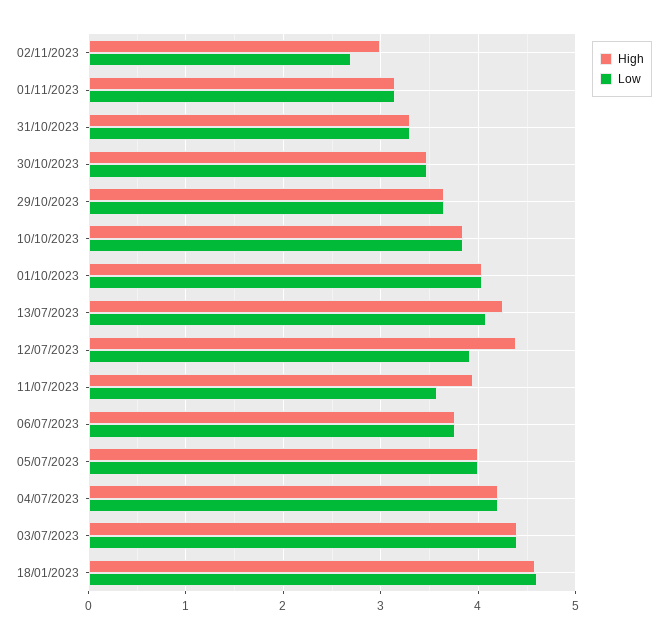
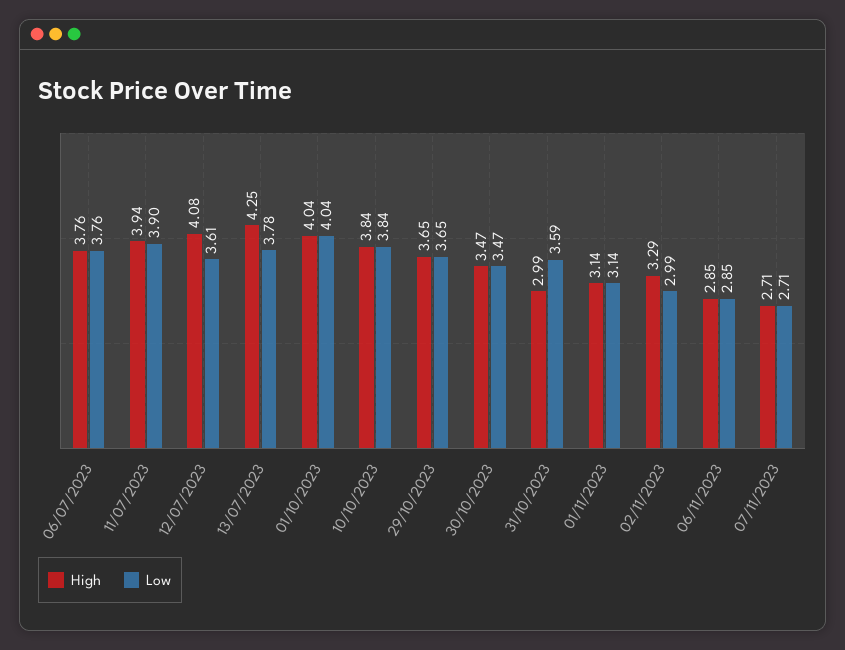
High, 02/11/2023: 3 -> 3.29
Low, 02/11/2023: 2.7 -> 2.99
High, 31/10/2023: 3.3 -> 2.99
Low, 31/10/2023: 3.3 -> 3.59
Low, 13/07/2023: 4.1 -> 3.78
High, 12/07/2023: 4.4 -> 4.08
Low, 12/07/2023: 3.9 -> 3.61
Low, 11/07/2023: 3.6 -> 3.9
High, 05/07/2023: 4 -> none
Low, 05/07/2023: 4 -> none
High, 04/07/2023: 4.2 -> none
Low, 04/07/2023: 4.2 -> none
High, 03/07/2023: 4.4 -> none
Low, 03/07/2023: 4.4 -> none
High, 18/01/2023: 4.6 -> none
Low, 18/01/2023: 4.6 -> none
High, 06/11/2023: none -> 2.85
Low, 06/11/2023: none -> 2.85
High, 07/11/2023: none -> 2.71
Low, 07/11/2023: none -> 2.71

